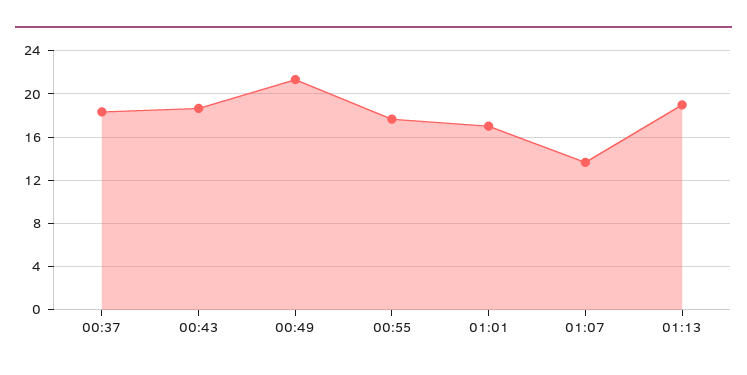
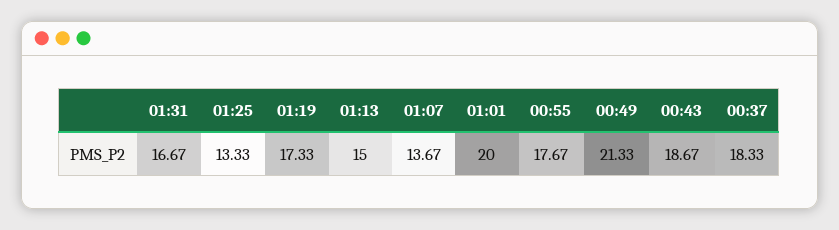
01:01: 17 -> 20
01:13: 19 -> 15
01:31: none -> 16.67
01:25: none -> 13.33
01:19: none -> 17.33

